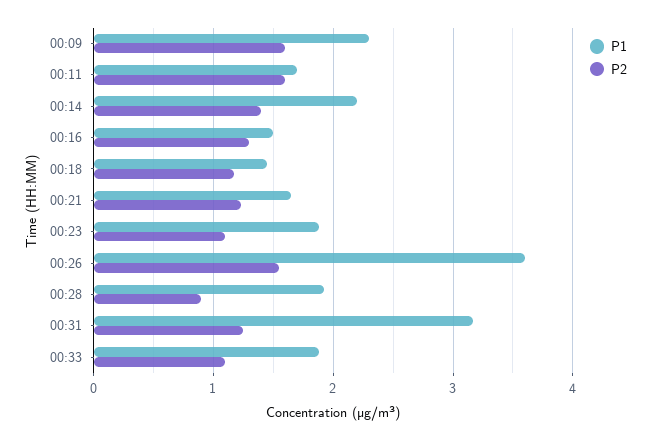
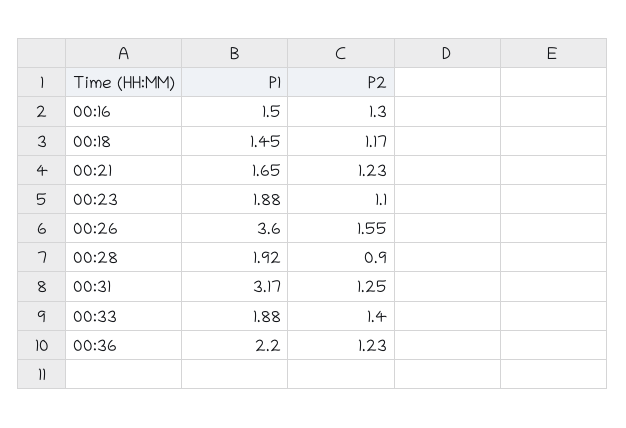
P1, 00:09: 2.3 -> none
P2, 00:09: 1.6 -> none
P1, 00:11: 1.7 -> none
P2, 00:11: 1.6 -> none
P1, 00:14: 2.2 -> none
P2, 00:14: 1.4 -> none
P2, 00:33: 1.1 -> 1.4
P1, 00:36: none -> 2.2
P2, 00:36: none -> 1.23

